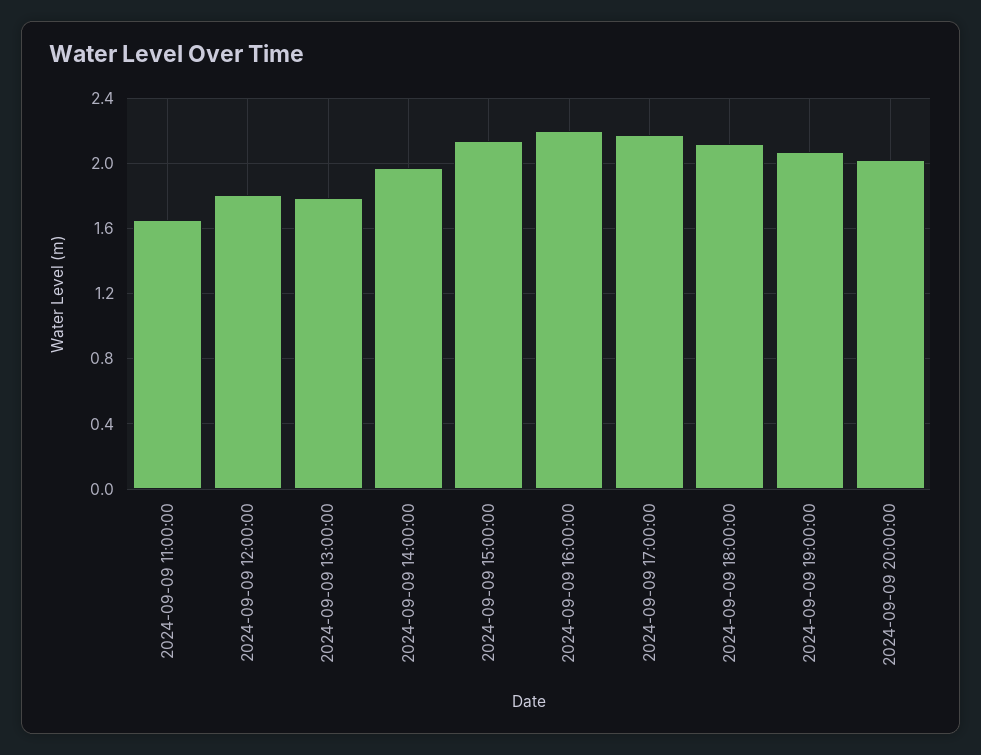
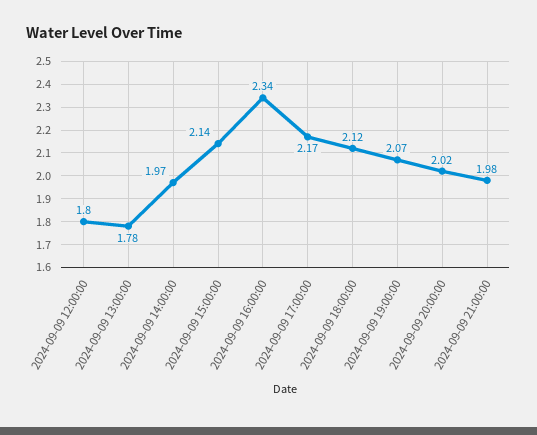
2024-09-09 11:00:00: 1.65 -> none
2024-09-09 16:00:00: 2.2 -> 2.34
2024-09-09 21:00:00: none -> 1.98

